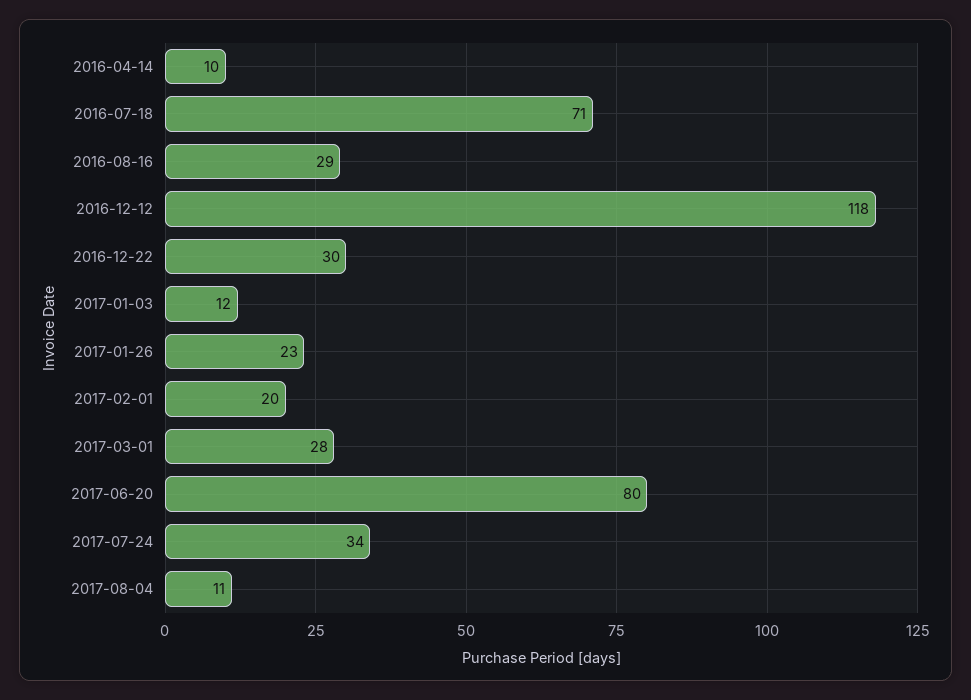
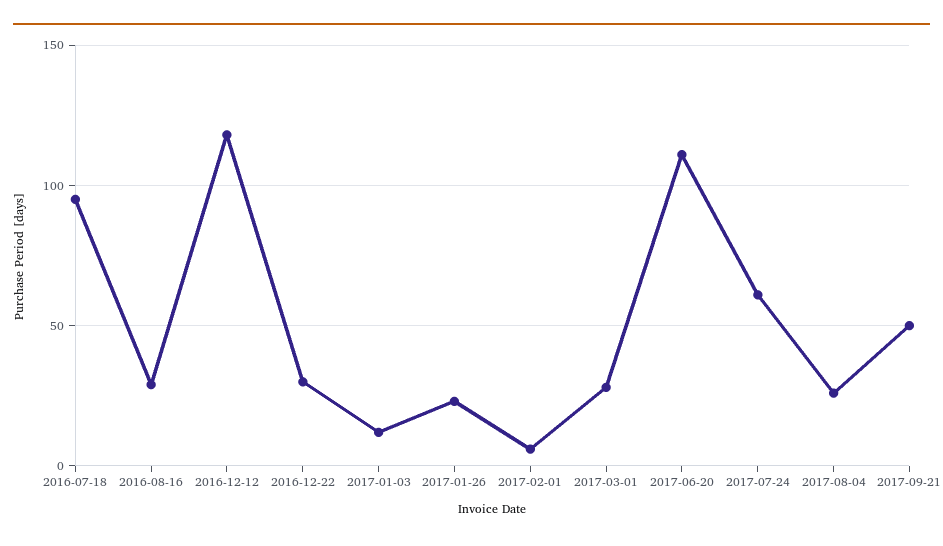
2016-04-14: 10 -> none
2016-07-18: 71 -> 95
2017-02-01: 20 -> 5
2017-06-20: 80 -> 110
2017-07-24: 34 -> 60
2017-08-04: 11 -> 25
2017-09-21: none -> 50

